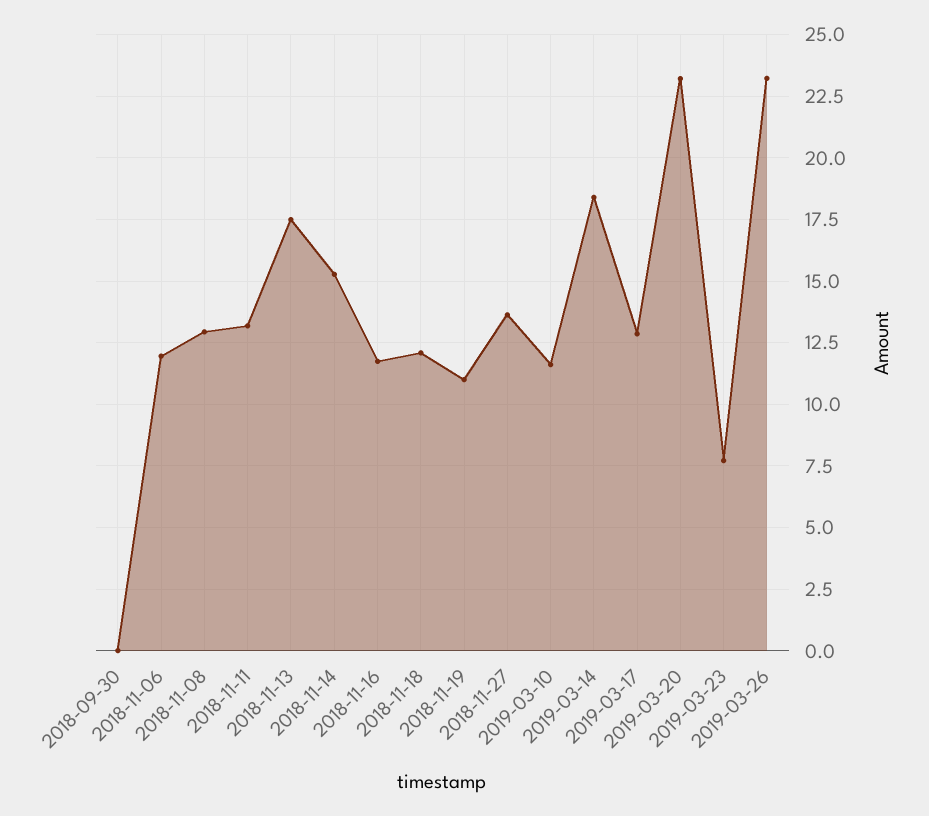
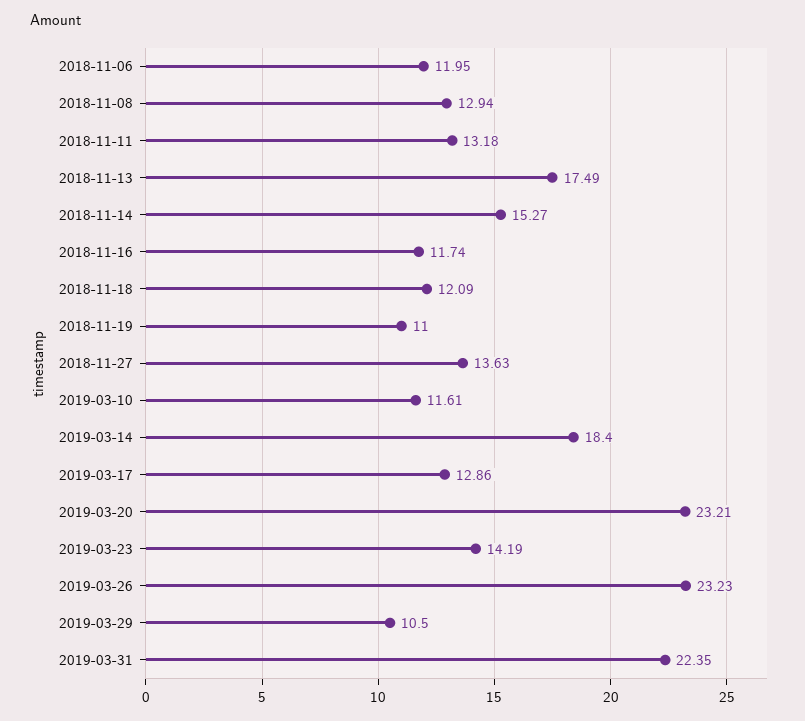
2018-09-30: 0 -> none
2019-03-23: 7.75 -> 14.19
2019-03-29: none -> 10.5
2019-03-31: none -> 22.35

